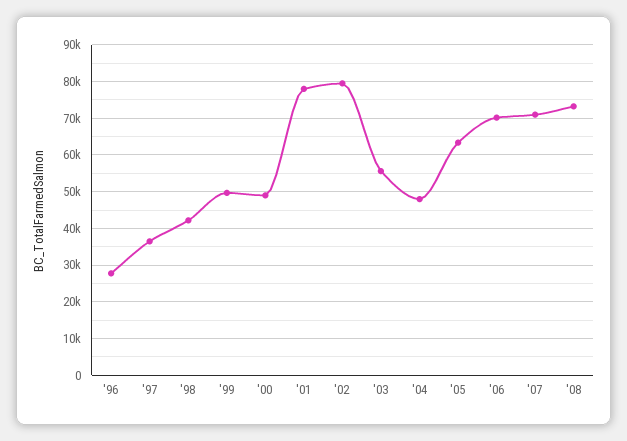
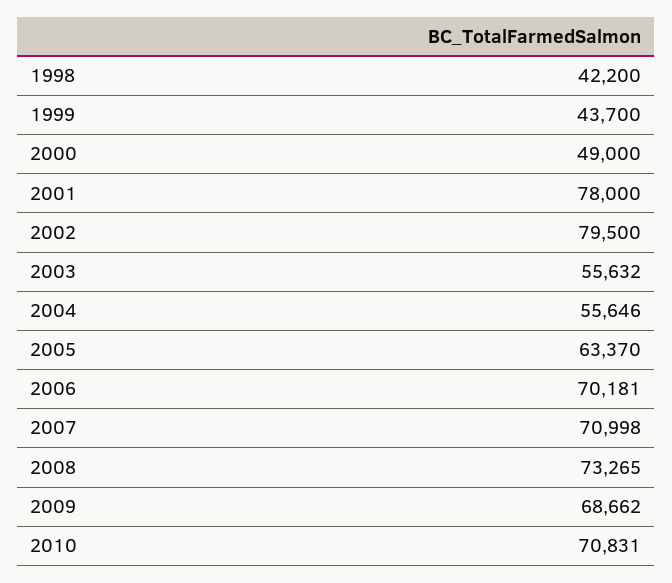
'96: 28000 -> none
'97: 36000 -> none
'99: 50000 -> 43700
'04: 48000 -> 55646
2009: none -> 68662
2010: none -> 70831

